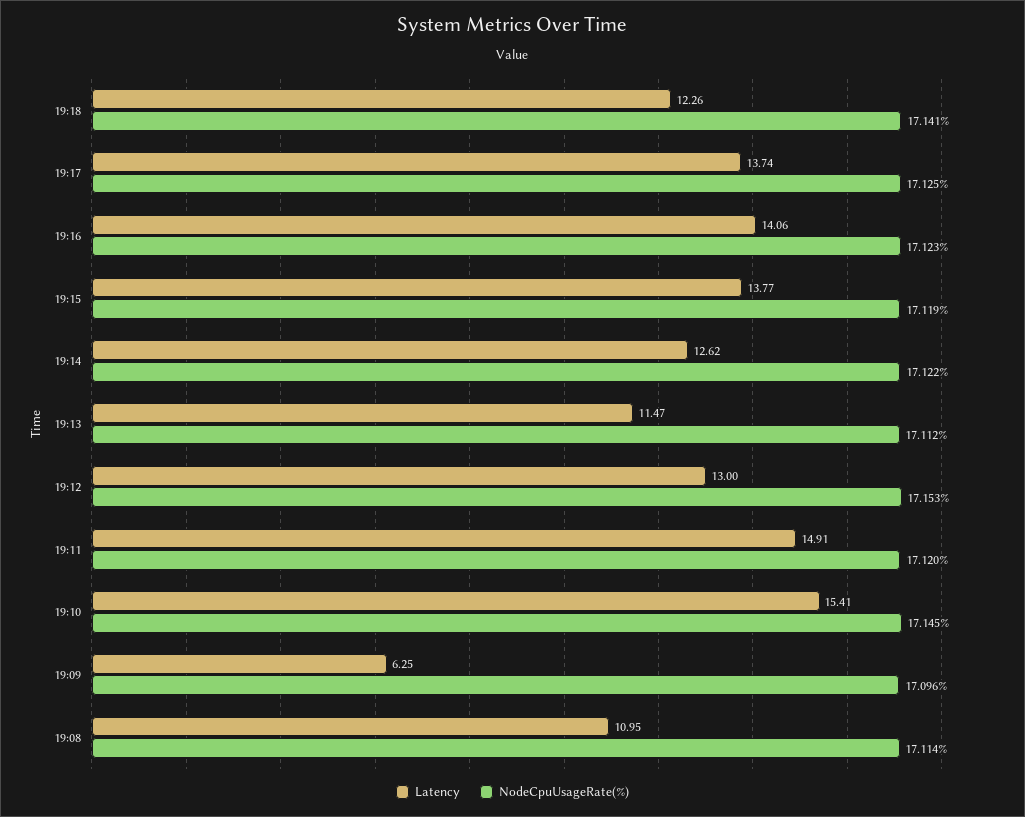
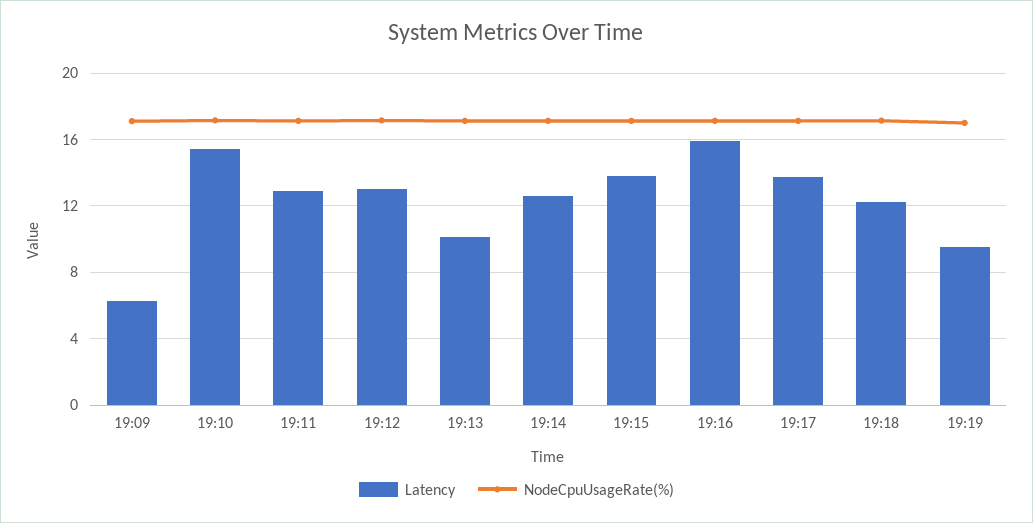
Latency, 19:16: 14.06 -> 16
Latency, 19:13: 11.47 -> 10
Latency, 19:11: 14.91 -> 13
Latency, 19:08: 10.95 -> none
NodeCpuUsageRate(%), 19:08: 17.114 -> none
Latency, 19:19: none -> 9.5
NodeCpuUsageRate(%), 19:19: none -> 17

